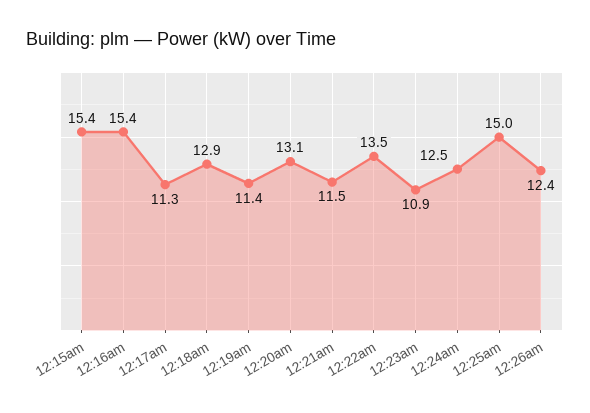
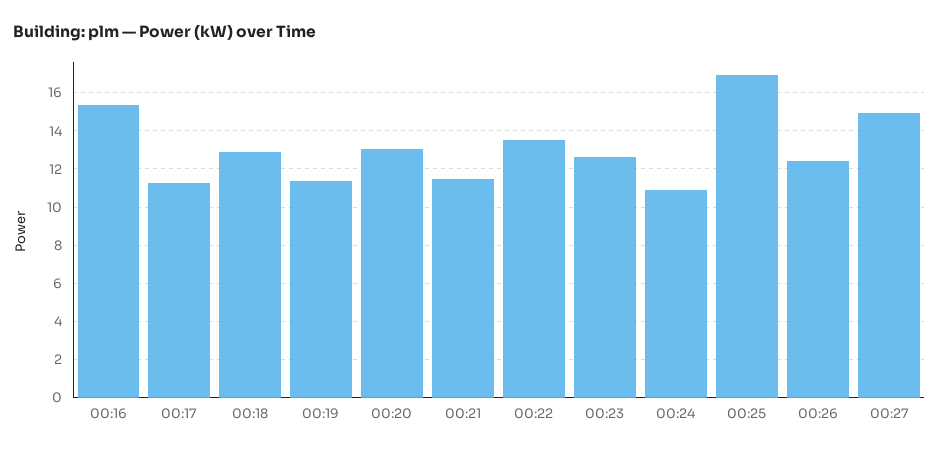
12:15am: 15.4 -> none
12:23am: 10.9 -> 12.5
12:24am: 12.5 -> 11
12:25am: 15 -> 17
00:27: none -> 15

